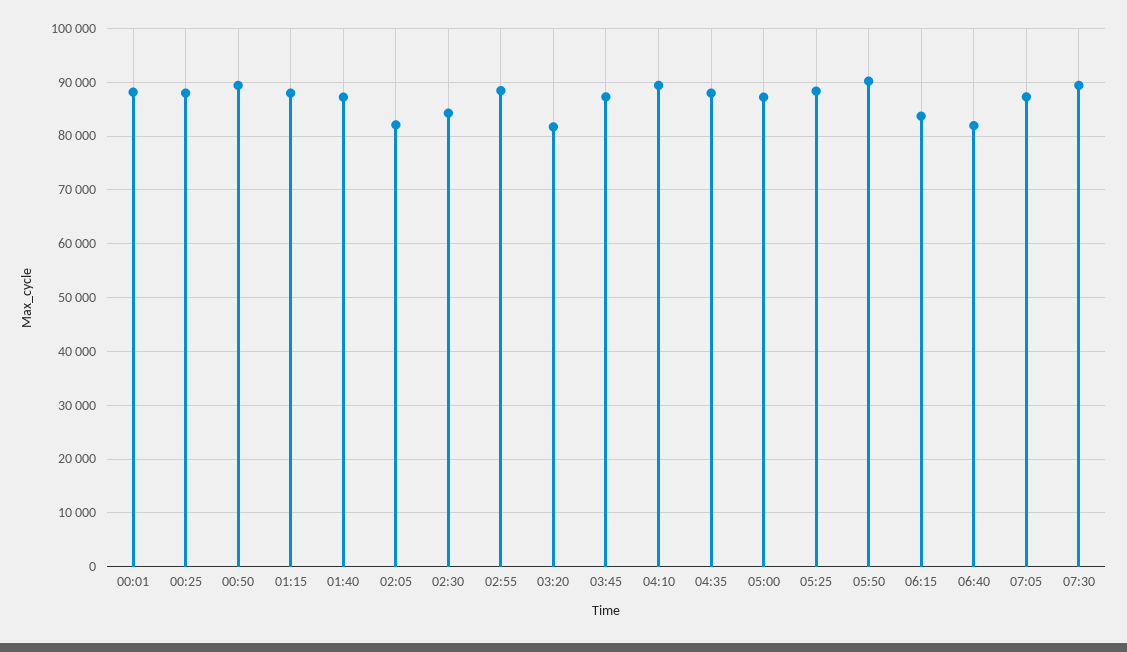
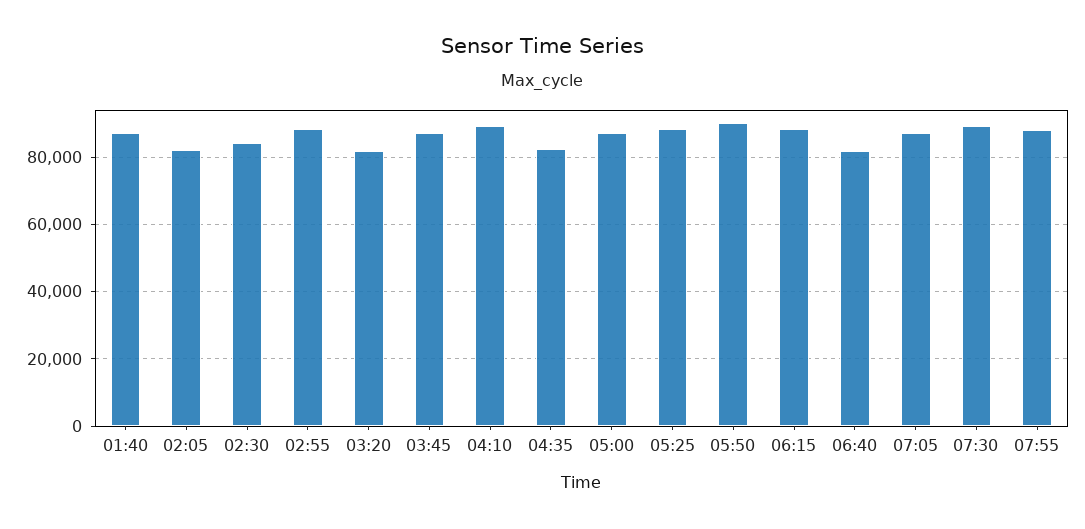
00:01: 88000 -> none
00:25: 88000 -> none
00:50: 90000 -> none
01:15: 88000 -> none
04:35: 88000 -> 82000
06:15: 84000 -> 88000
07:55: none -> 88000

